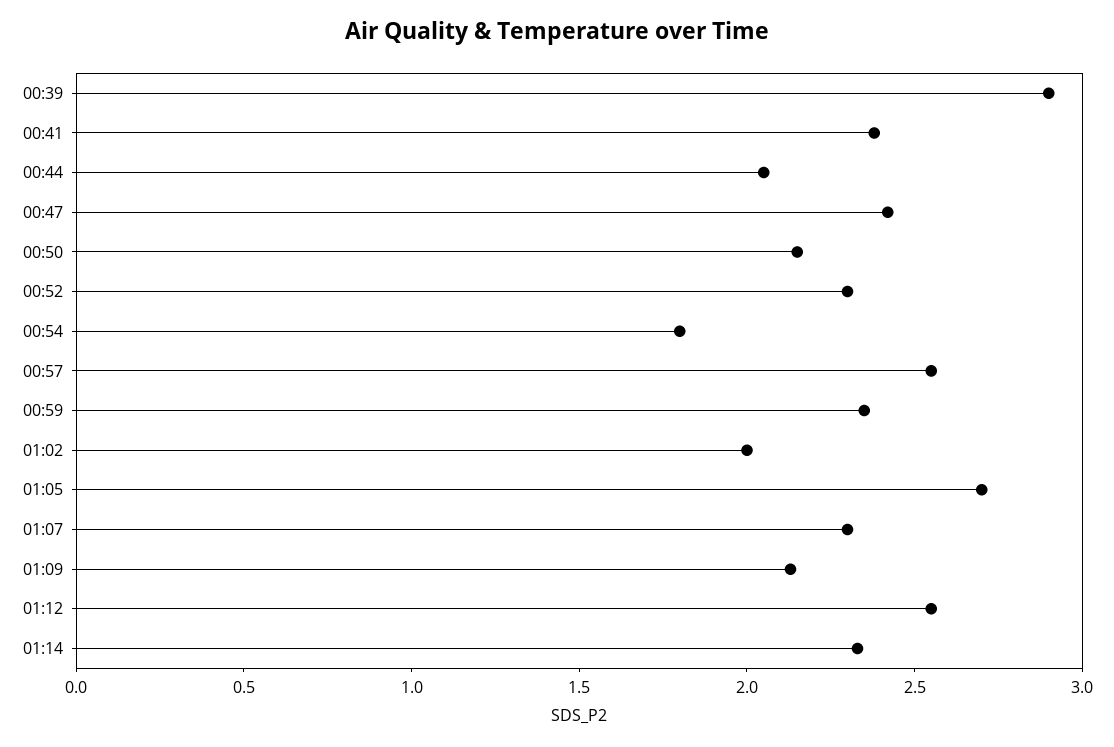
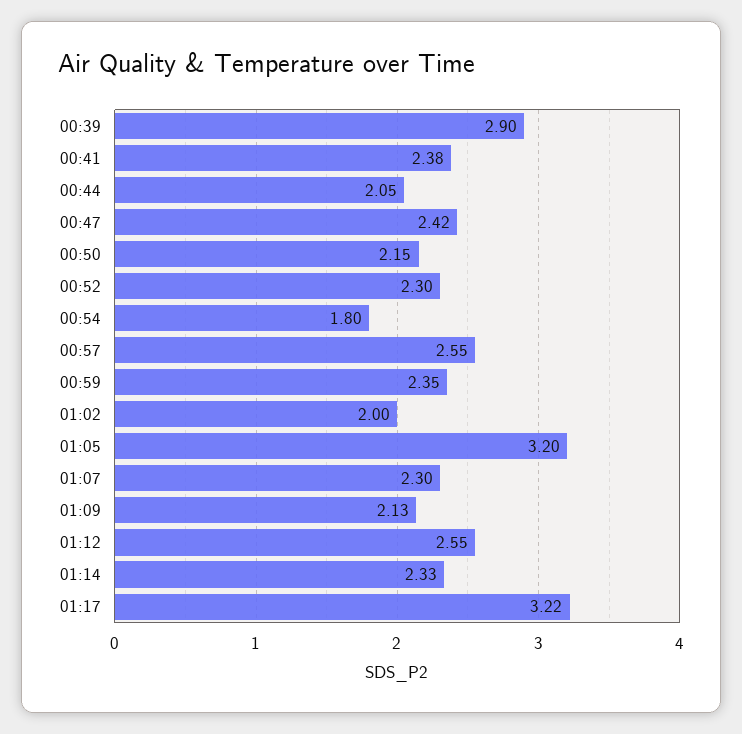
01:05: 2.7 -> 3.2
01:17: none -> 3.22

